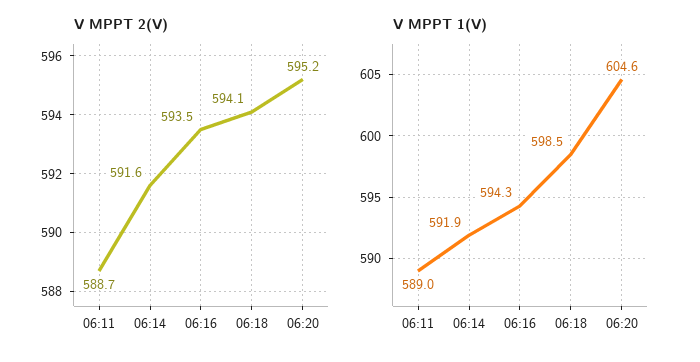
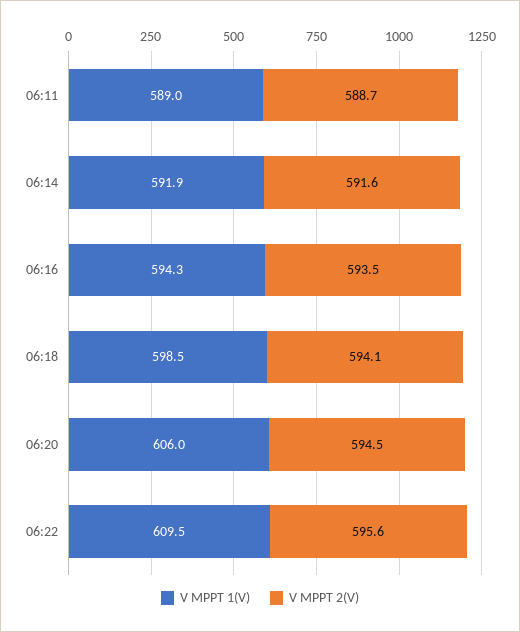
V MPPT 2(V), 06:20: 595.2 -> 594.5
V MPPT 1(V), 06:20: 604.6 -> 606
V MPPT 1(V), 06:22: none -> 609.5
V MPPT 2(V), 06:22: none -> 595.6

